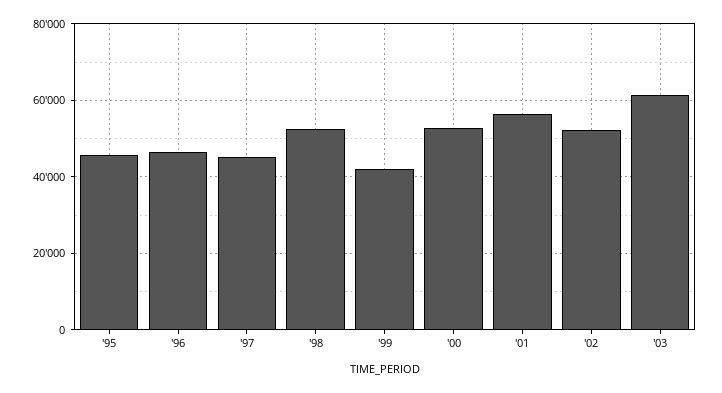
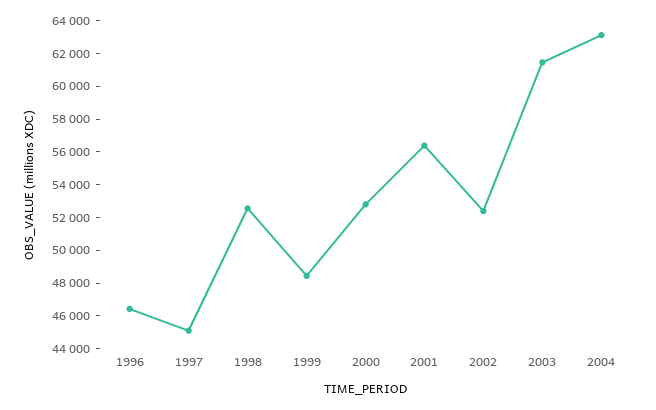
'95: 46000 -> none
'99: 42000 -> 48500
2004: none -> 63000

